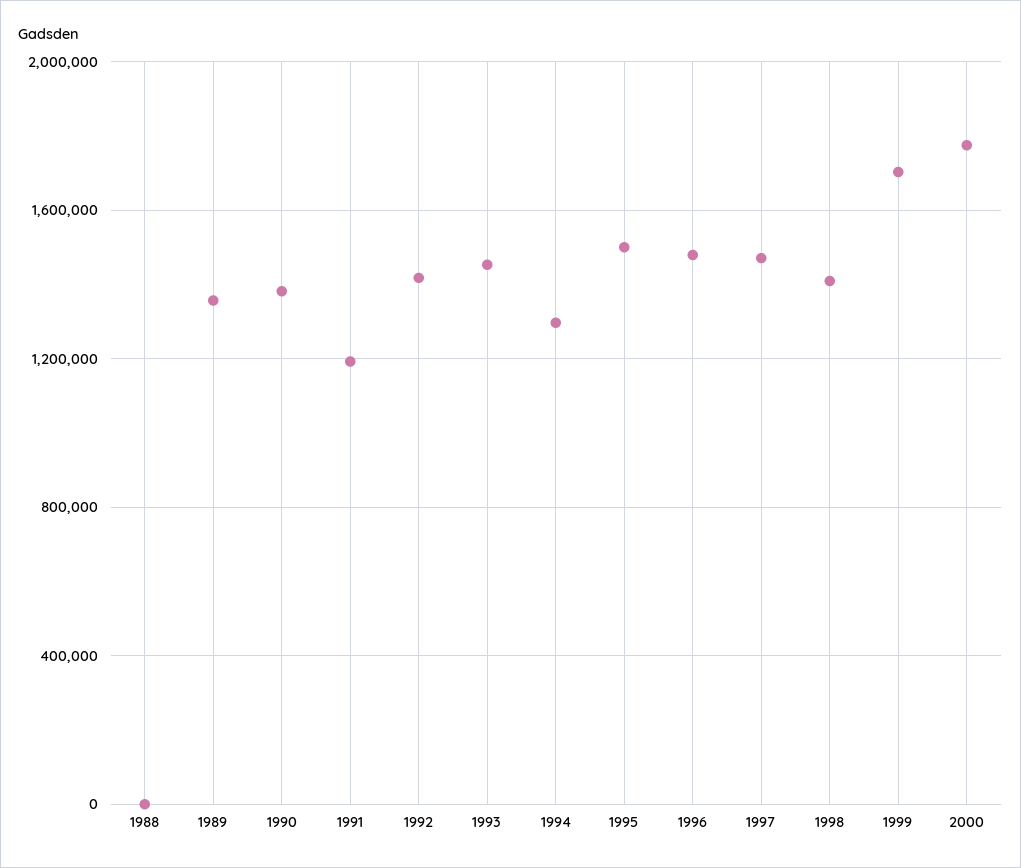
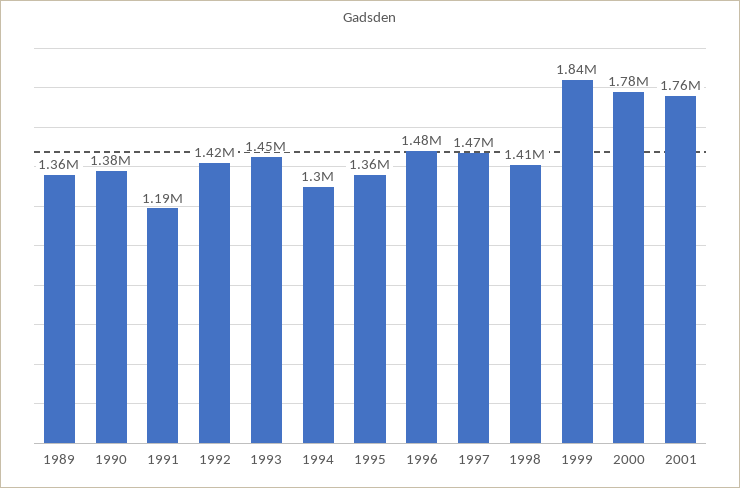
1988: 0 -> none
1995: 1500000 -> 1360000
1999: 1700000 -> 1840000
2001: none -> 1760000

